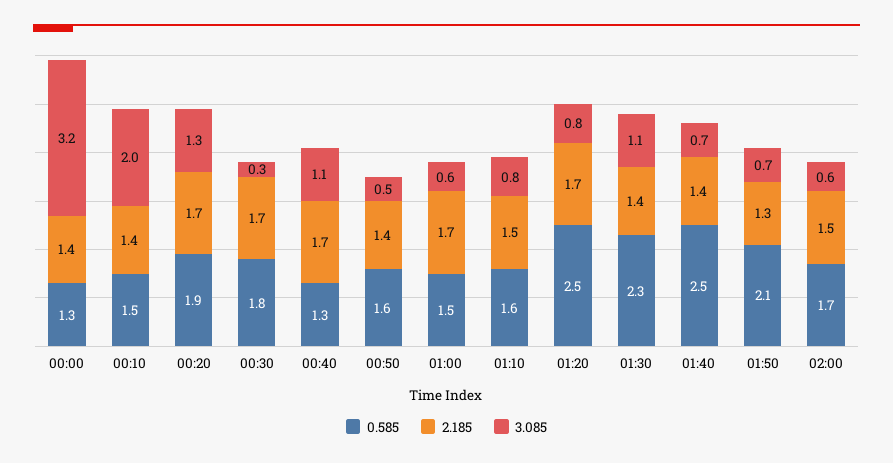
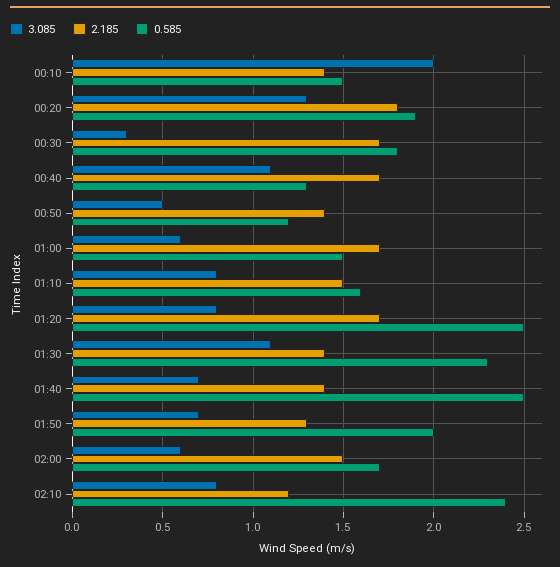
0.585, 00:00: 1.3 -> none
2.185, 00:00: 1.4 -> none
3.085, 00:00: 3.2 -> none
2.185, 00:20: 1.7 -> 1.8
0.585, 00:50: 1.6 -> 1.2
0.585, 01:50: 2.1 -> 2
3.085, 02:10: none -> 0.8
2.185, 02:10: none -> 1.2
0.585, 02:10: none -> 2.4

